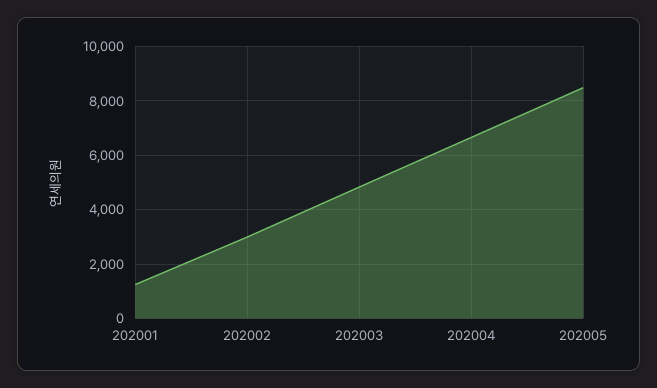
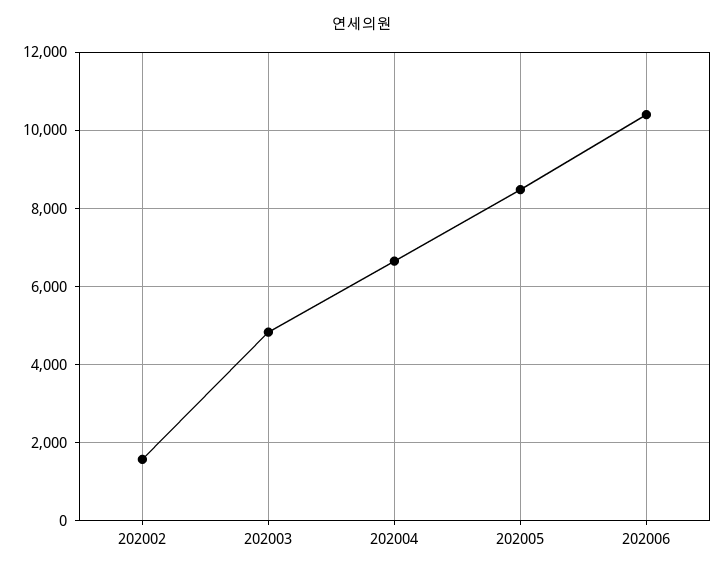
202001: 1250 -> none
202002: 3000 -> 1600
202006: none -> 10400

